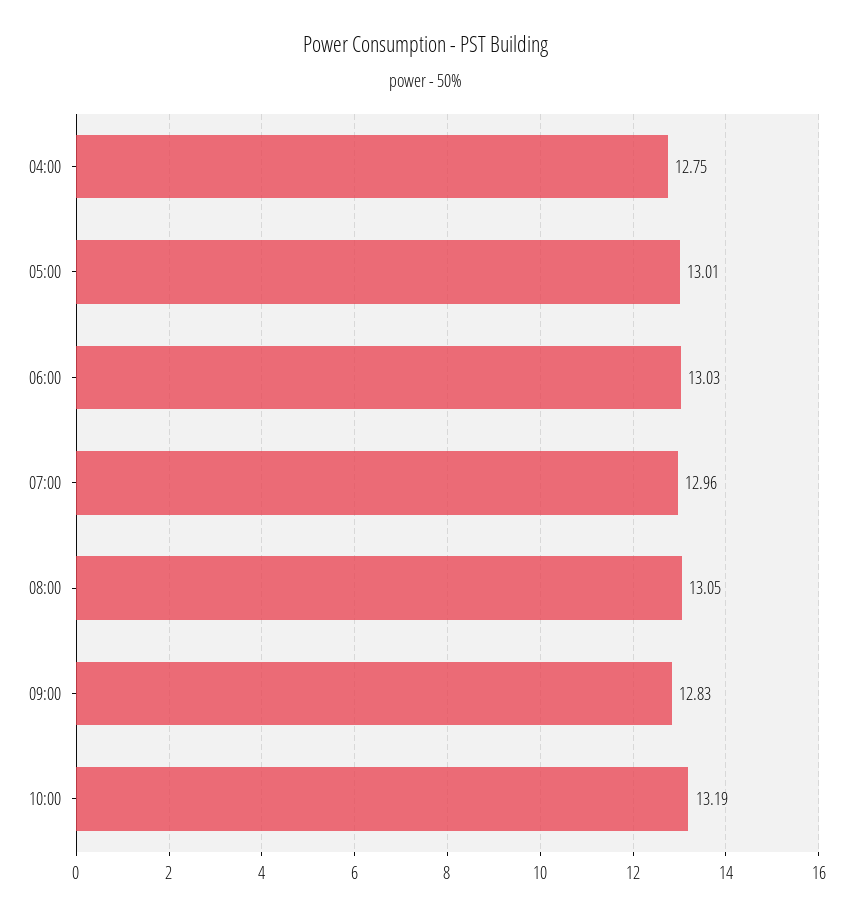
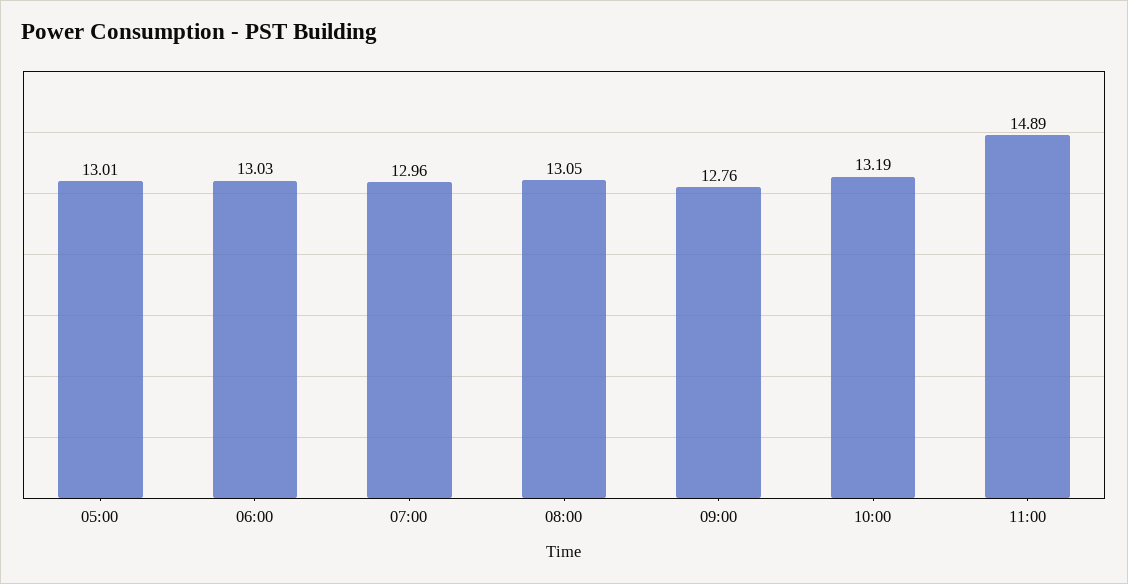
04:00: 12.75 -> none
09:00: 12.83 -> 12.76
11:00: none -> 14.89

